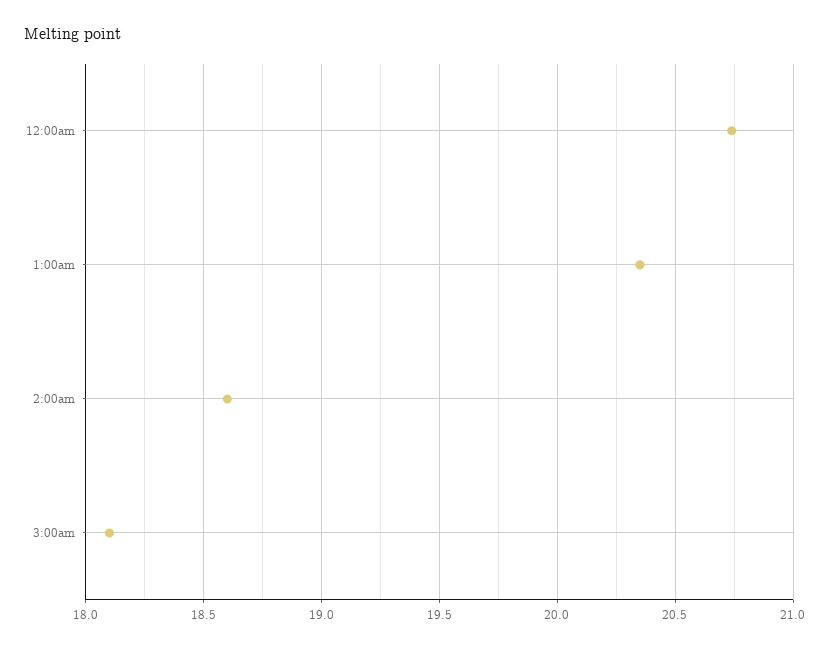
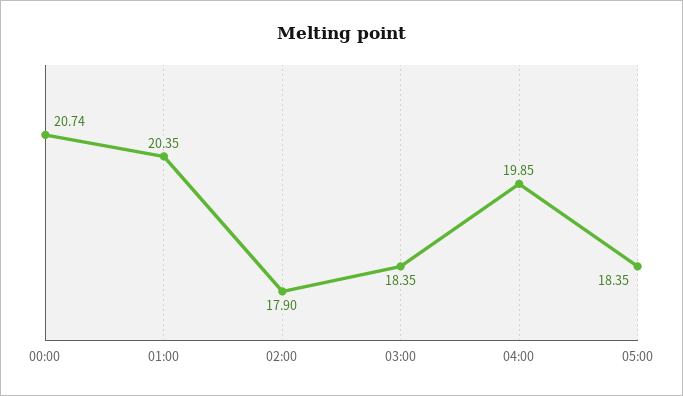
2:00am: 18.6 -> 17.9
3:00am: 18.1 -> 18.35
04:00: none -> 19.85
05:00: none -> 18.35

